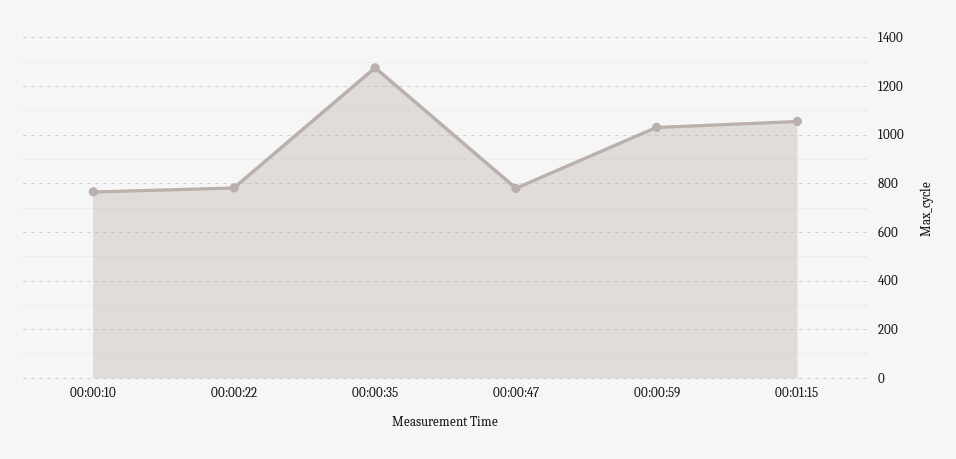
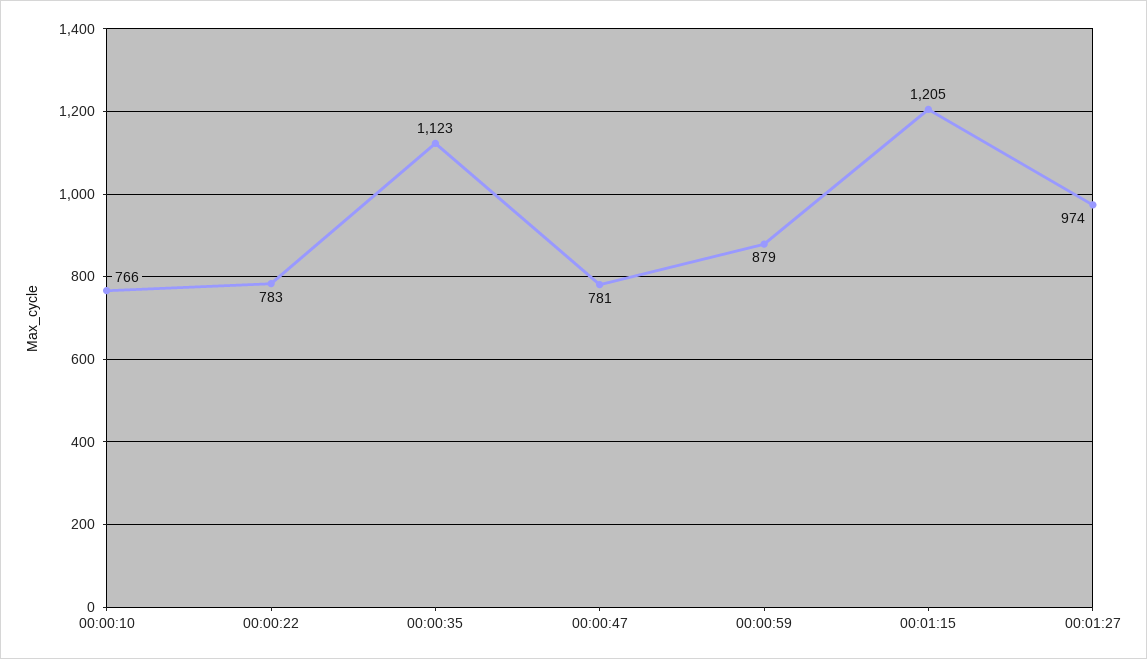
00:00:35: 1275 -> 1123
00:00:59: 1025 -> 879
00:01:15: 1050 -> 1205
00:01:27: none -> 974

